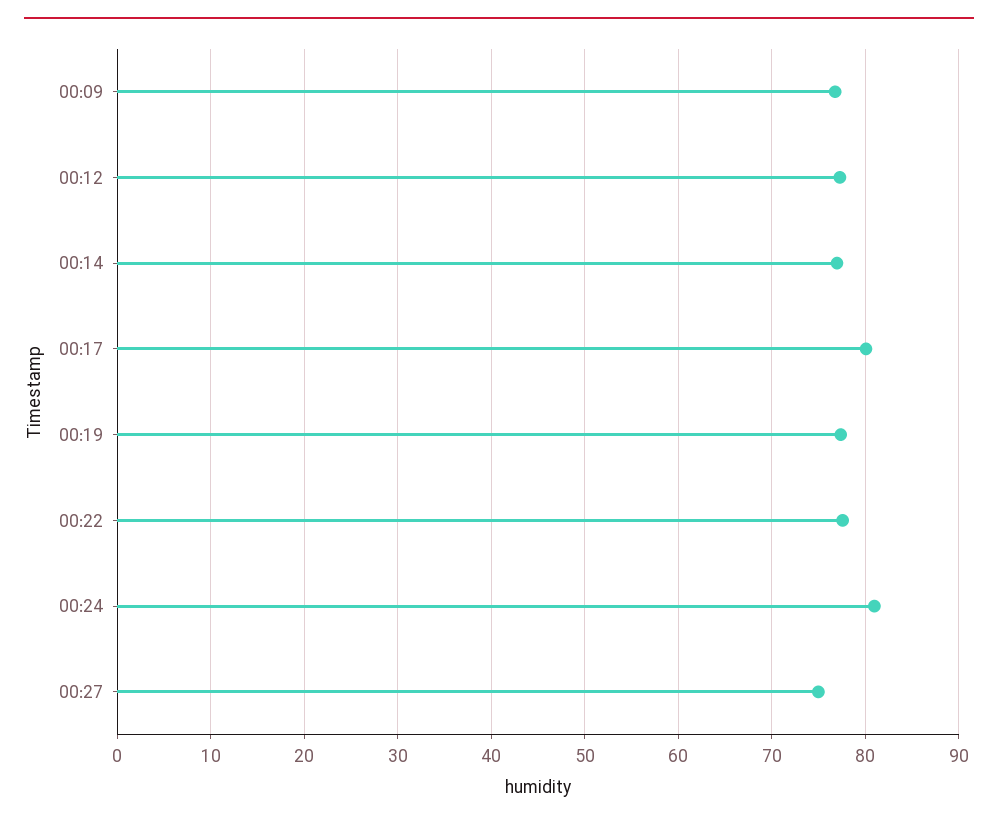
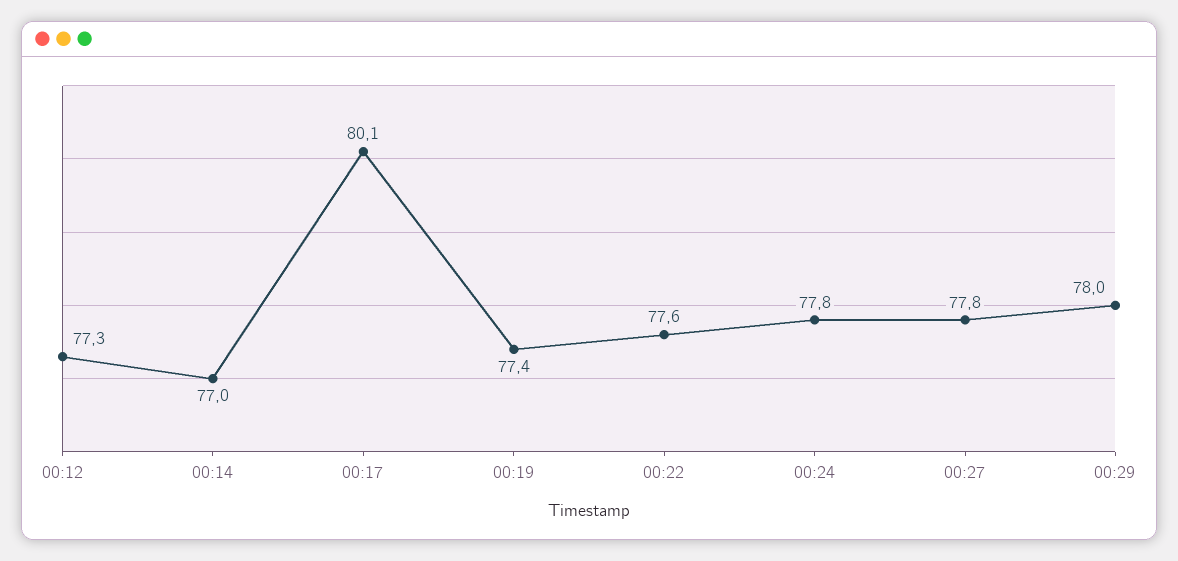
00:09: 77 -> none
00:24: 81 -> 77.8
00:27: 75 -> 77.8
00:29: none -> 78

